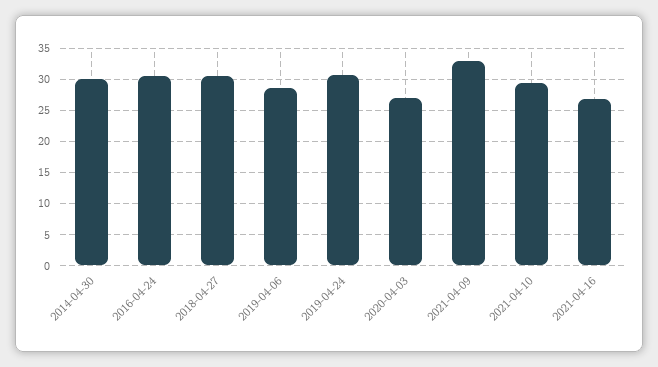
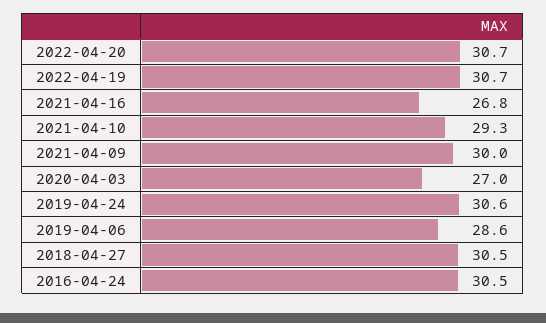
2014-04-30: 30 -> none
2021-04-09: 33 -> 30
2022-04-20: none -> 30.7
2022-04-19: none -> 30.7

